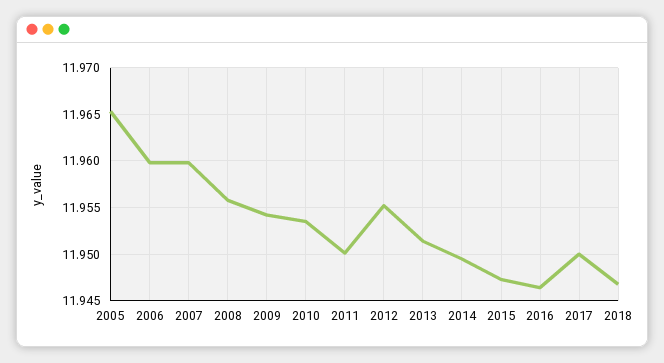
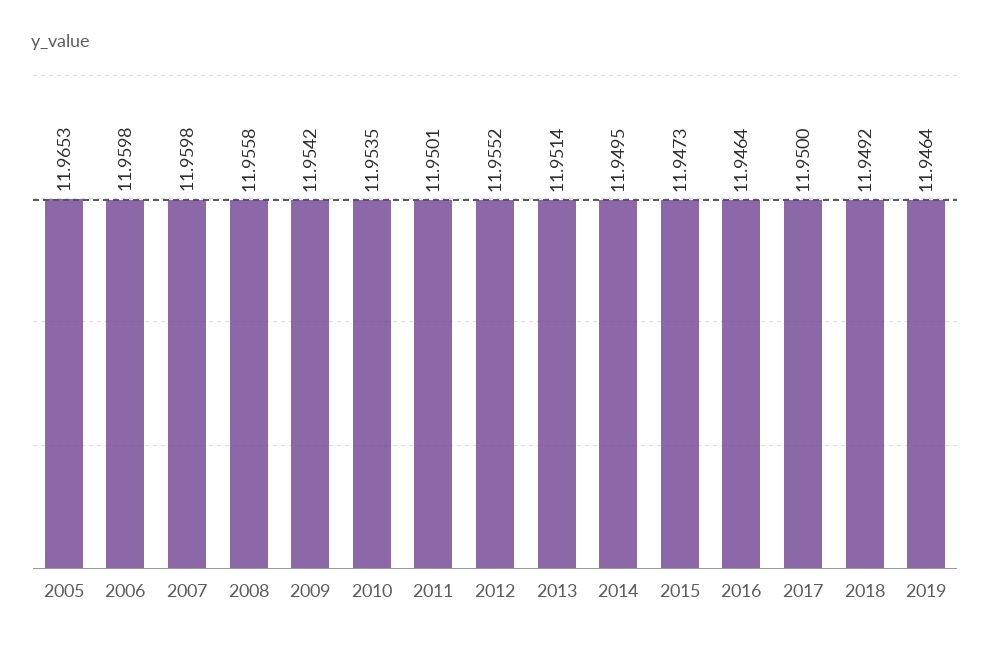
2018: 11.947 -> 11.9492
2019: none -> 11.9464

